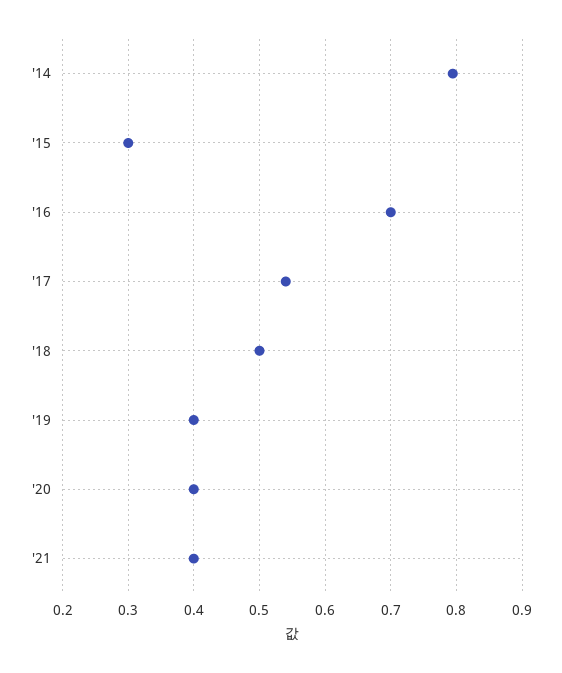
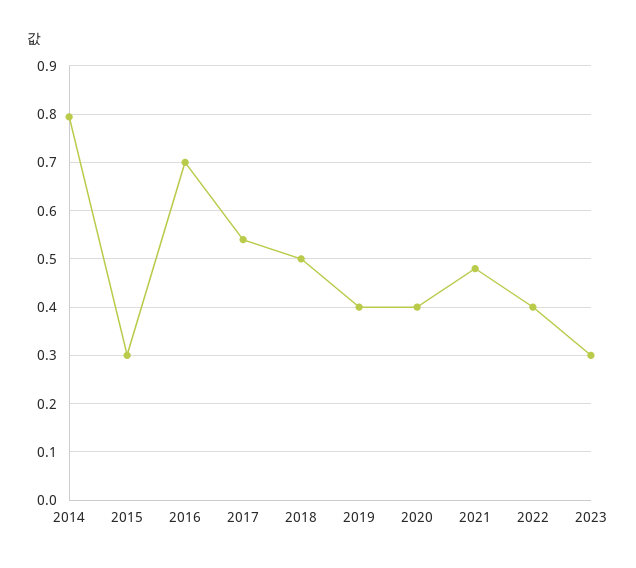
'21: 0.4 -> 0.48
2022: none -> 0.4
2023: none -> 0.3

